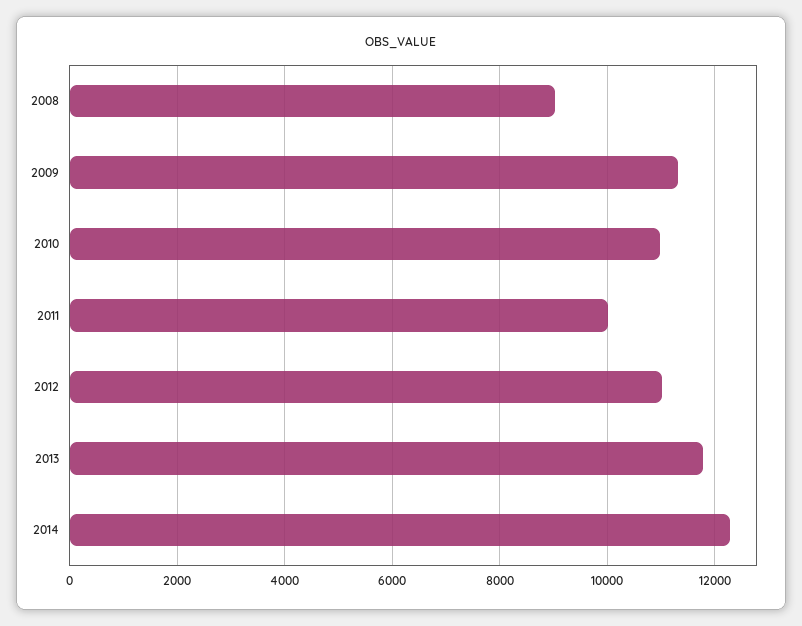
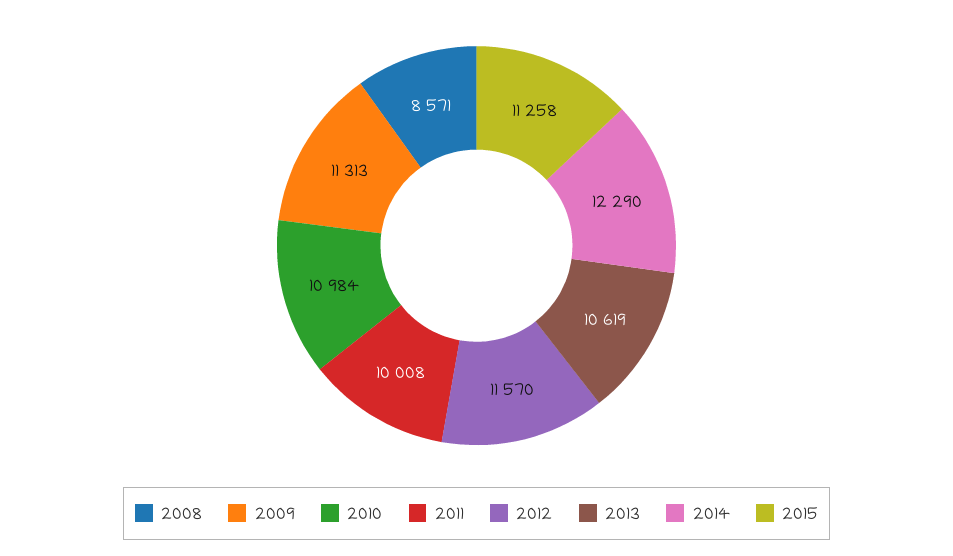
2008: 9000 -> 8571
2012: 11000 -> 11570
2013: 11800 -> 10619
2015: none -> 11258

